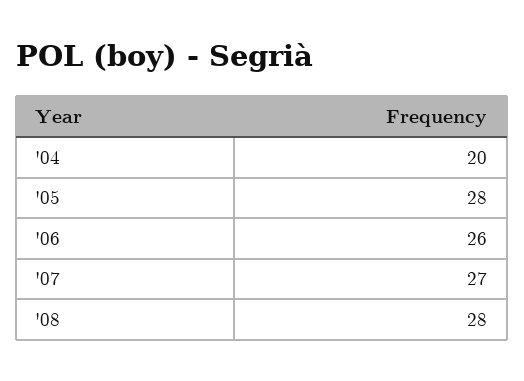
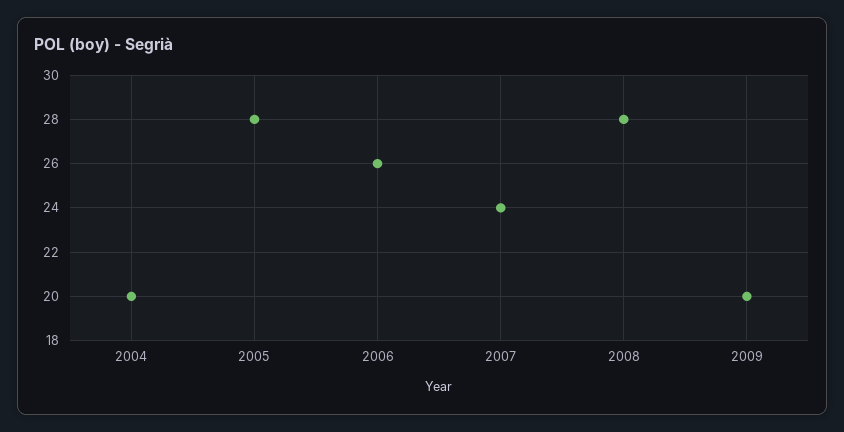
'07: 27 -> 24
2009: none -> 20

